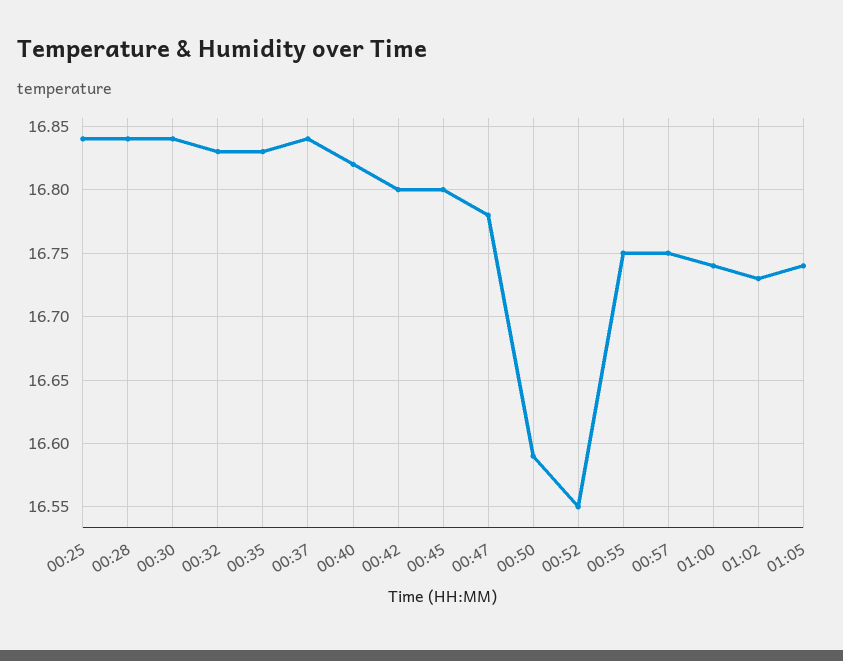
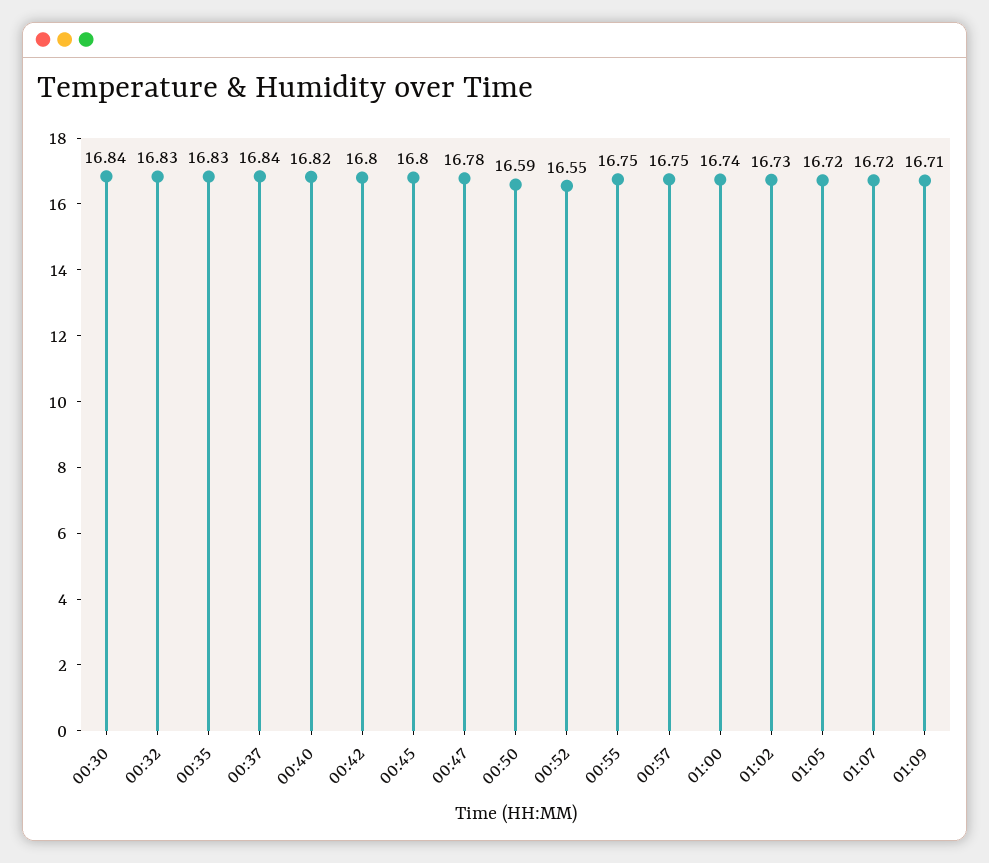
00:25: 16.84 -> none
00:28: 16.84 -> none
01:05: 16.74 -> 16.72
01:07: none -> 16.72
01:09: none -> 16.71

